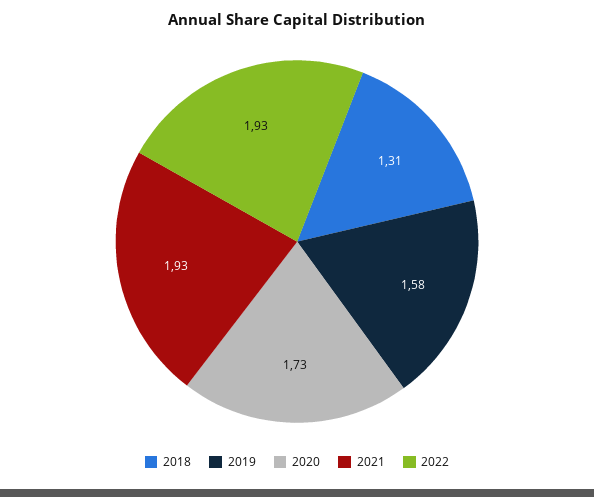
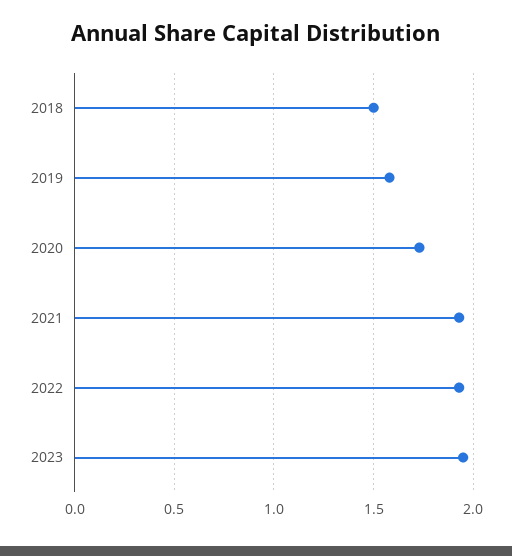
2018: 1.31 -> 1.5
2023: none -> 1.95

